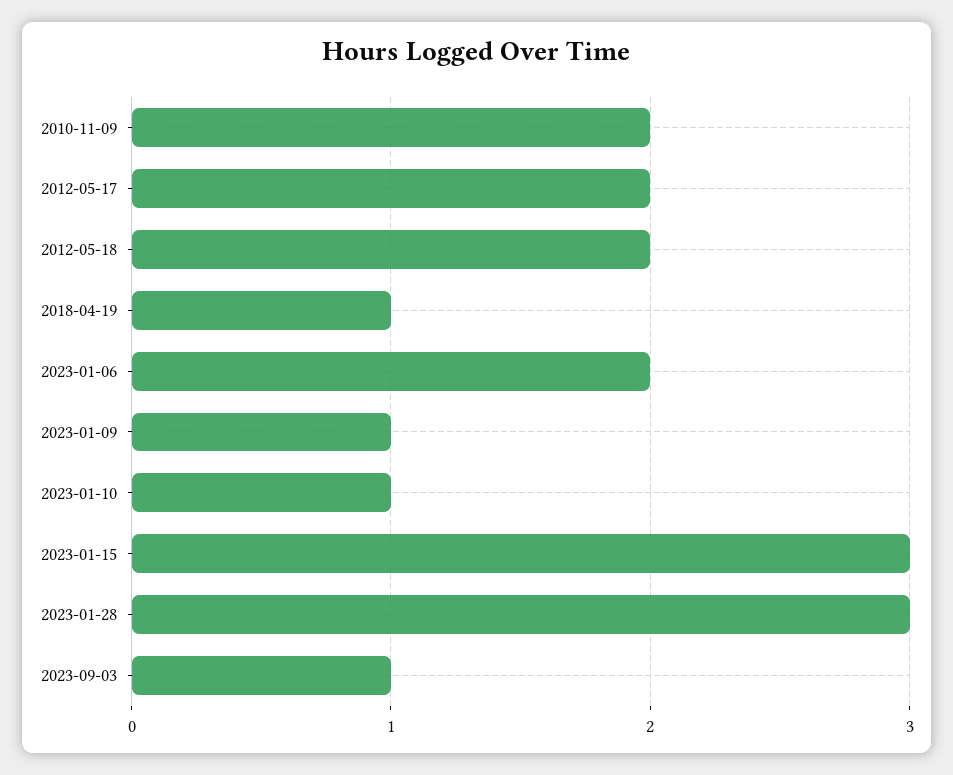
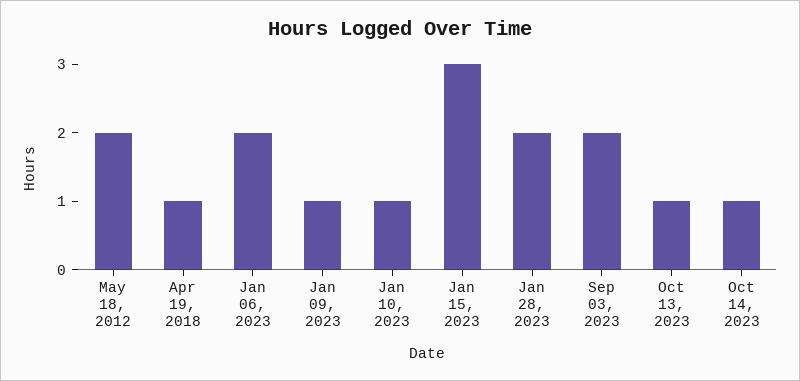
2010-11-09: 2 -> none
2012-05-17: 2 -> none
2023-01-28: 3 -> 2
2023-09-03: 1 -> 2
Oct 13, 2023: none -> 1
Oct 14, 2023: none -> 1

